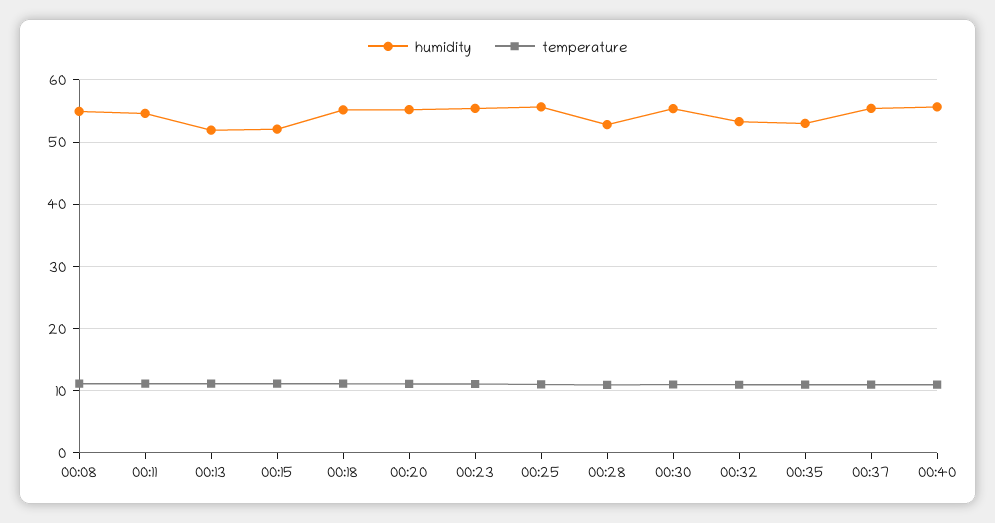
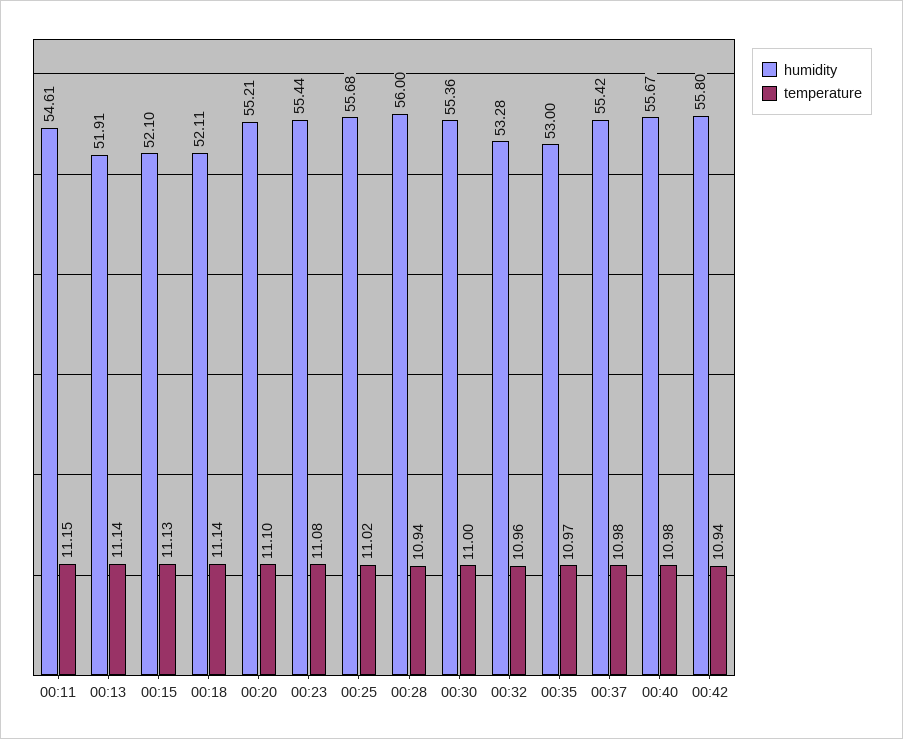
humidity, 00:08: 55 -> none
temperature, 00:08: 11 -> none
humidity, 00:18: 55 -> 52.11
humidity, 00:28: 53 -> 56
humidity, 00:42: none -> 55.8
temperature, 00:42: none -> 10.94

